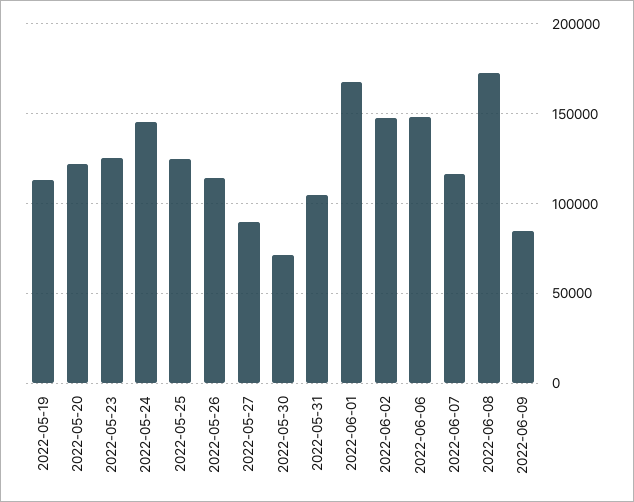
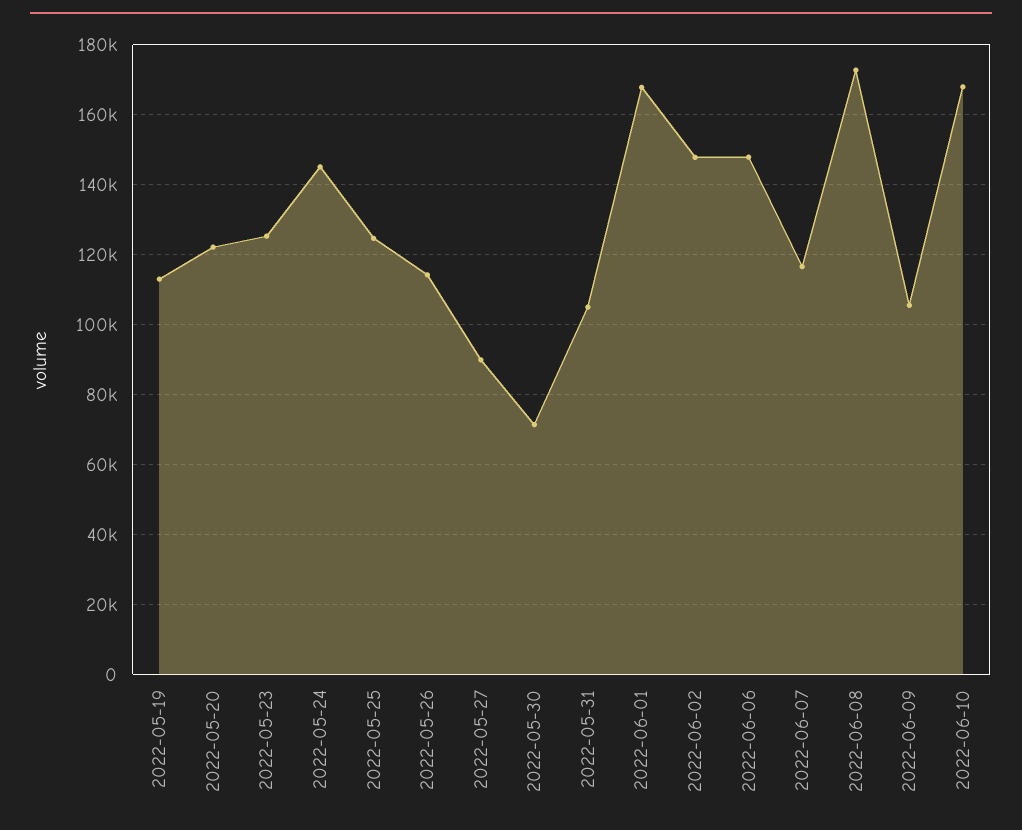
2022-06-09: 85000 -> 106000
2022-06-10: none -> 168000

